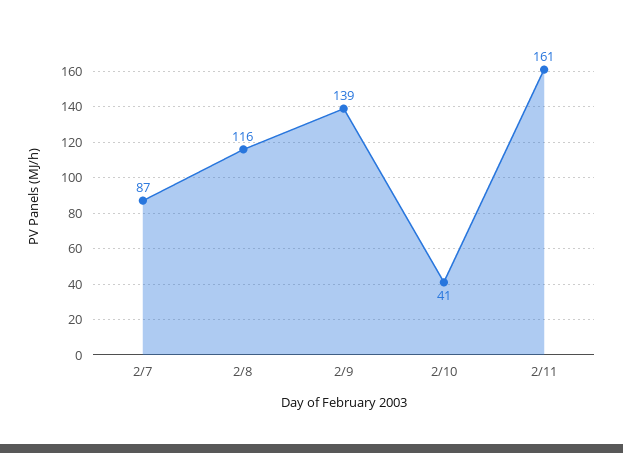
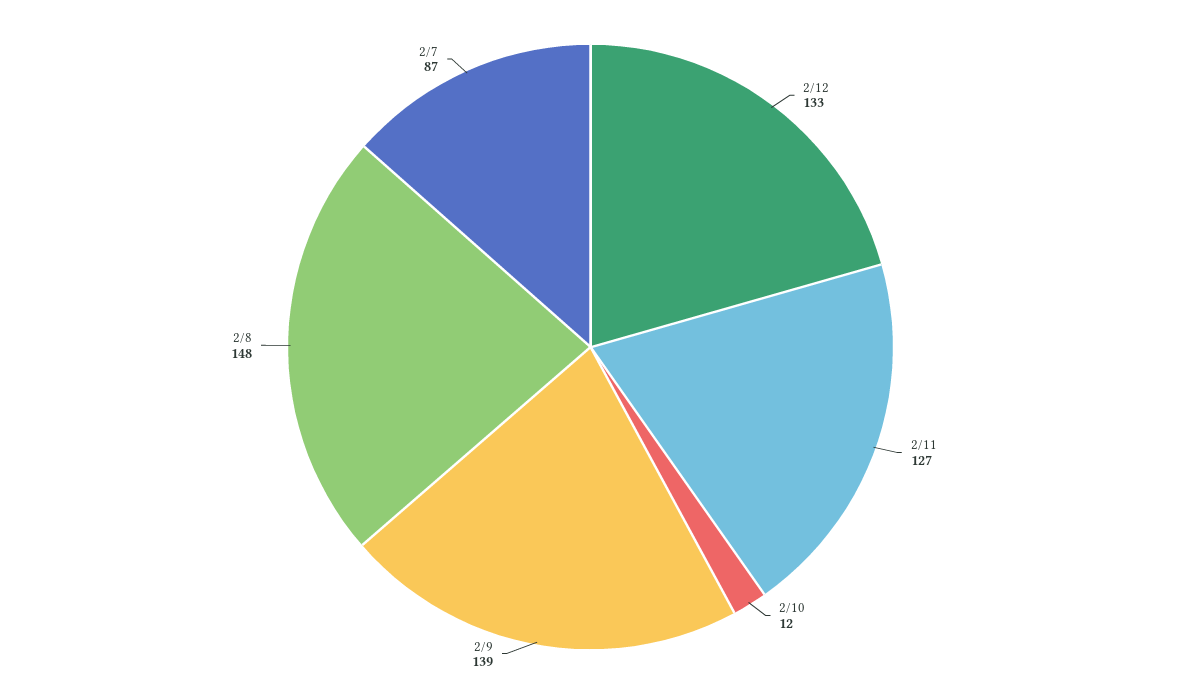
2/8: 116 -> 148
2/10: 41 -> 12
2/11: 161 -> 127
2/12: none -> 133

